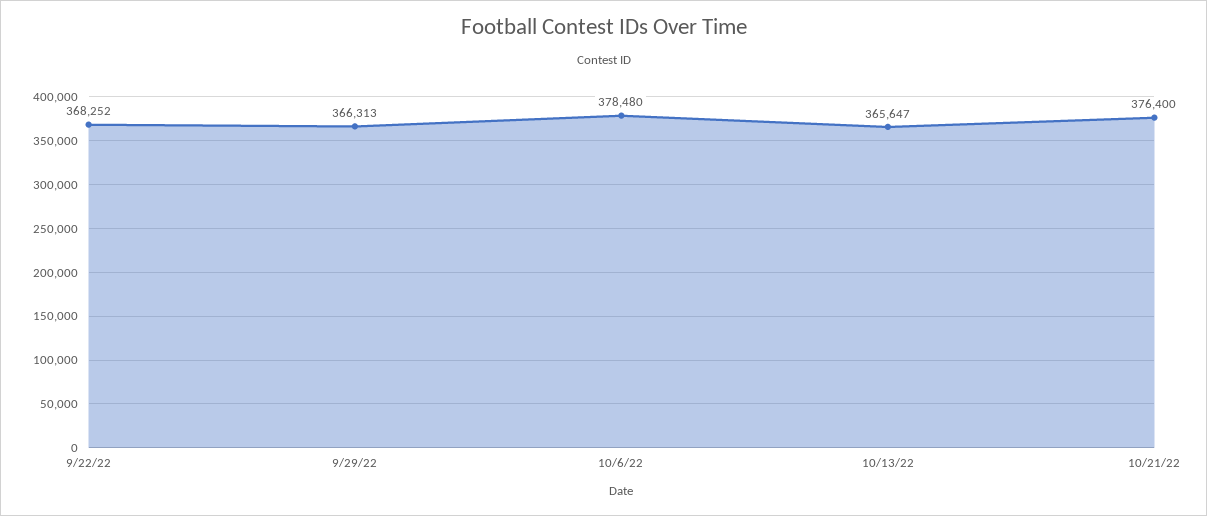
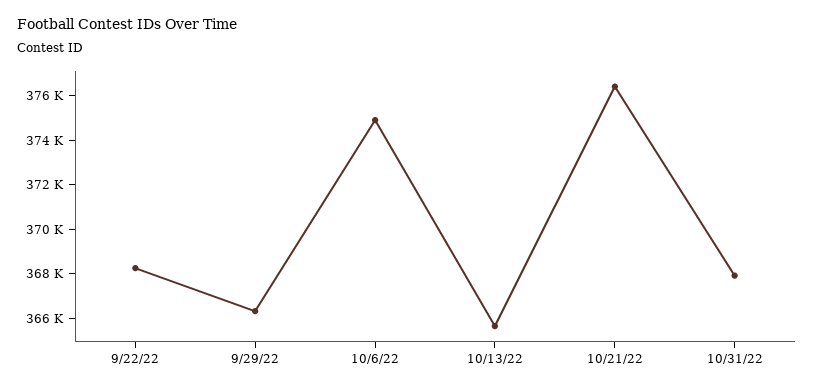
10/6/22: 378480 -> 375000
10/31/22: none -> 368000

